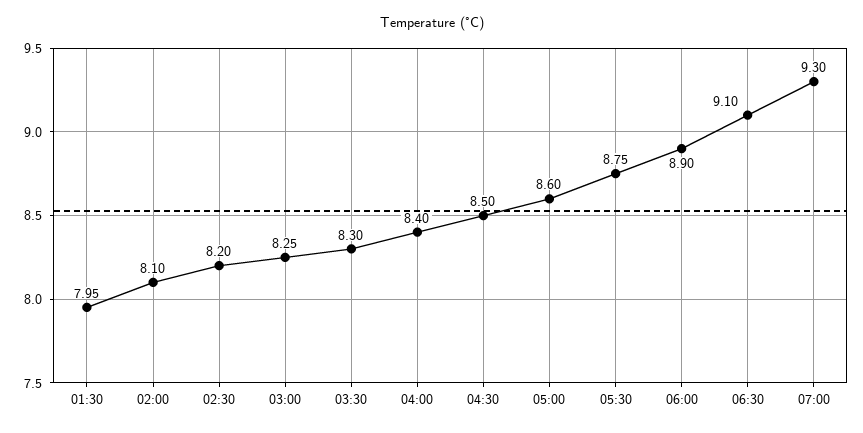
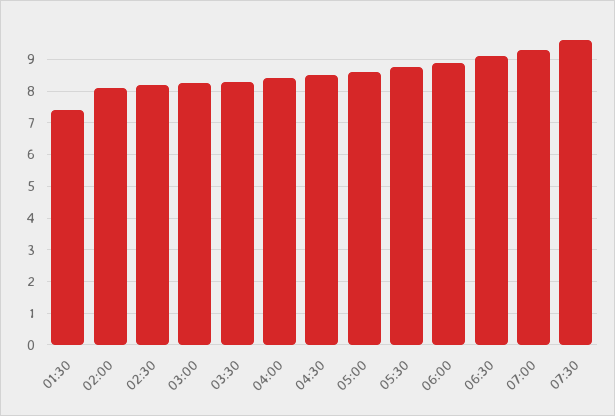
01:30: 7.95 -> 7.4
07:30: none -> 9.6

